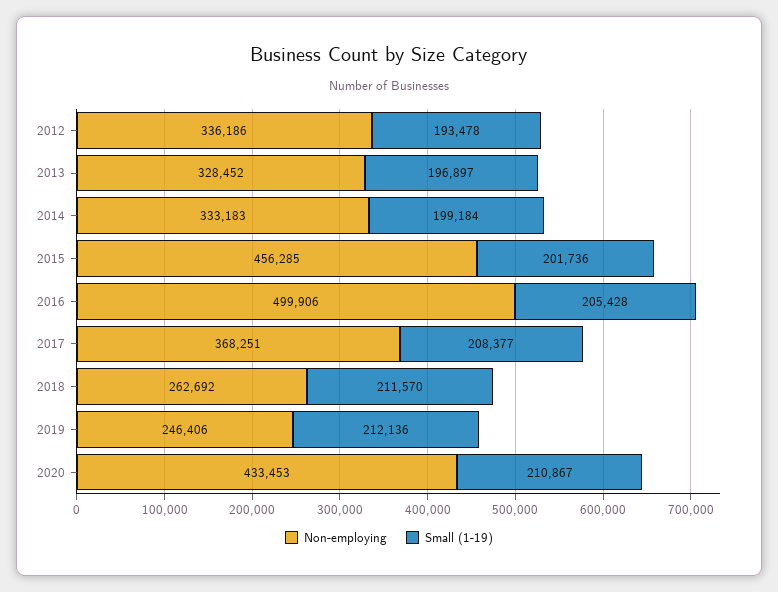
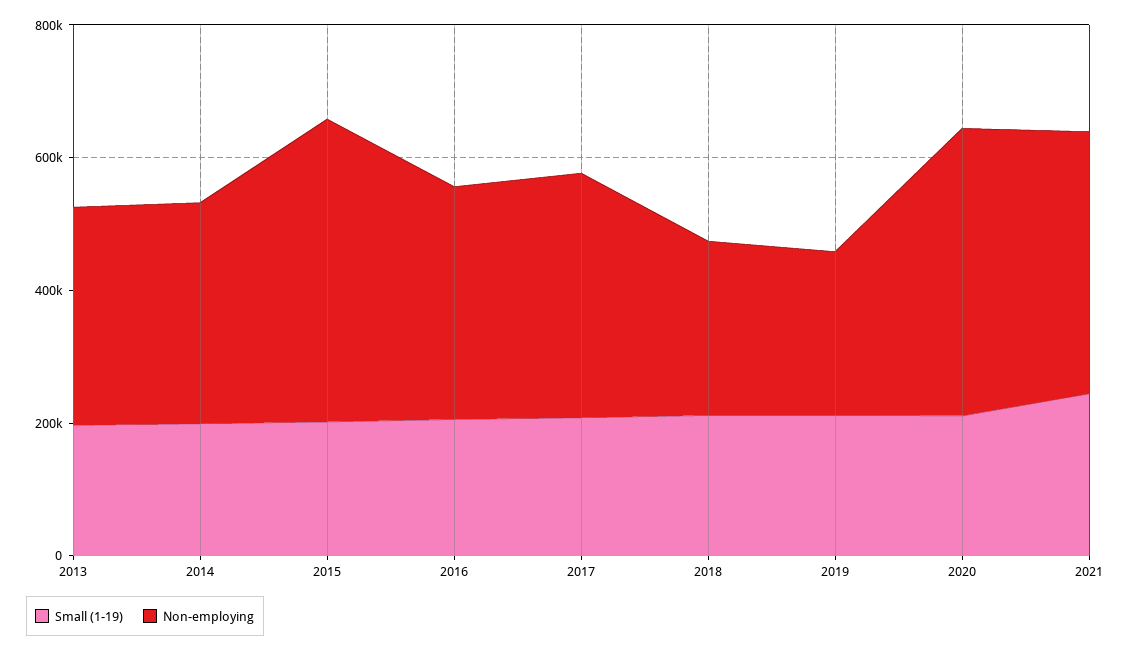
Non-employing, 2012: 336186 -> none
Small (1-19), 2012: 193478 -> none
Non-employing, 2016: 499906 -> 350000
Small (1-19), 2021: none -> 250000
Non-employing, 2021: none -> 400000

